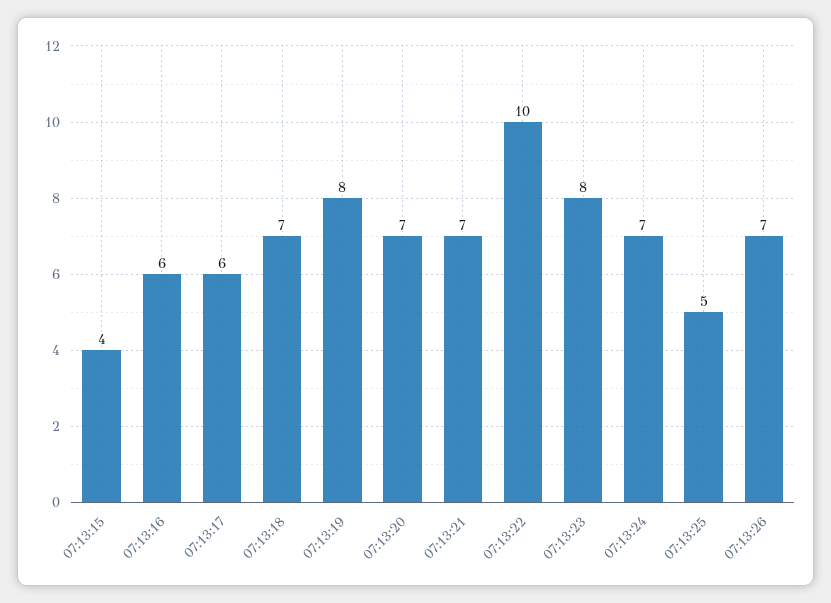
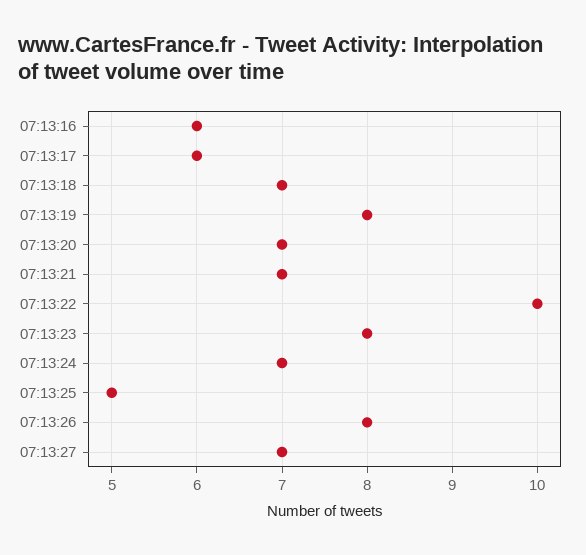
07:13:15: 4 -> none
07:13:26: 7 -> 8
07:13:27: none -> 7

